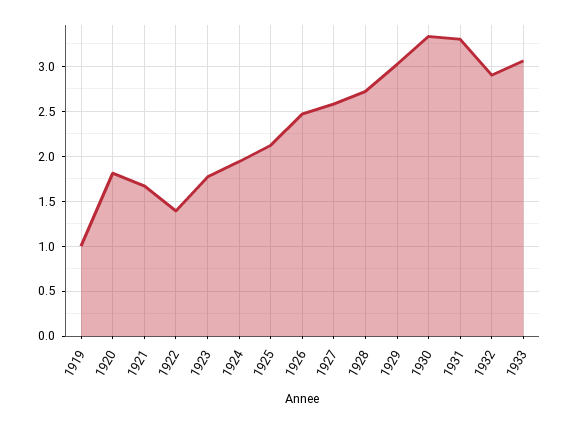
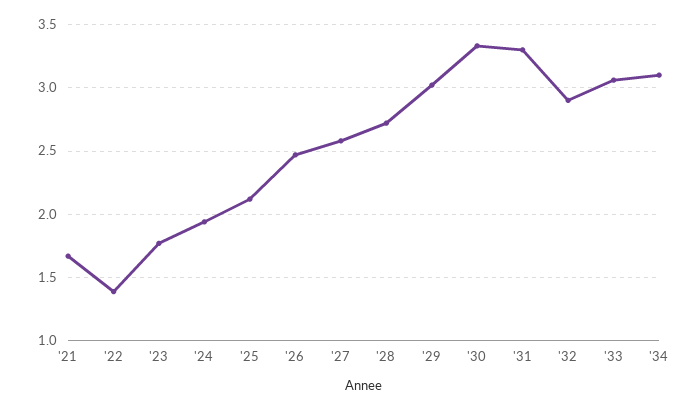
1919: 1 -> none
1920: 1.8 -> none
'34: none -> 3.1

